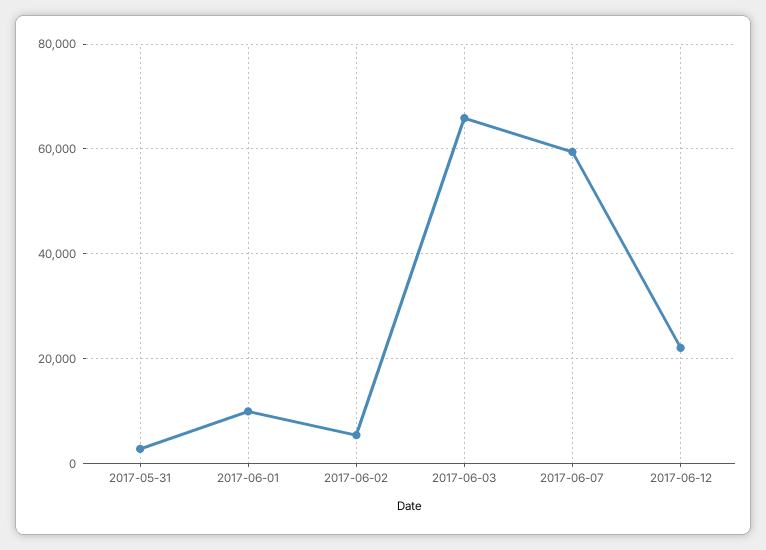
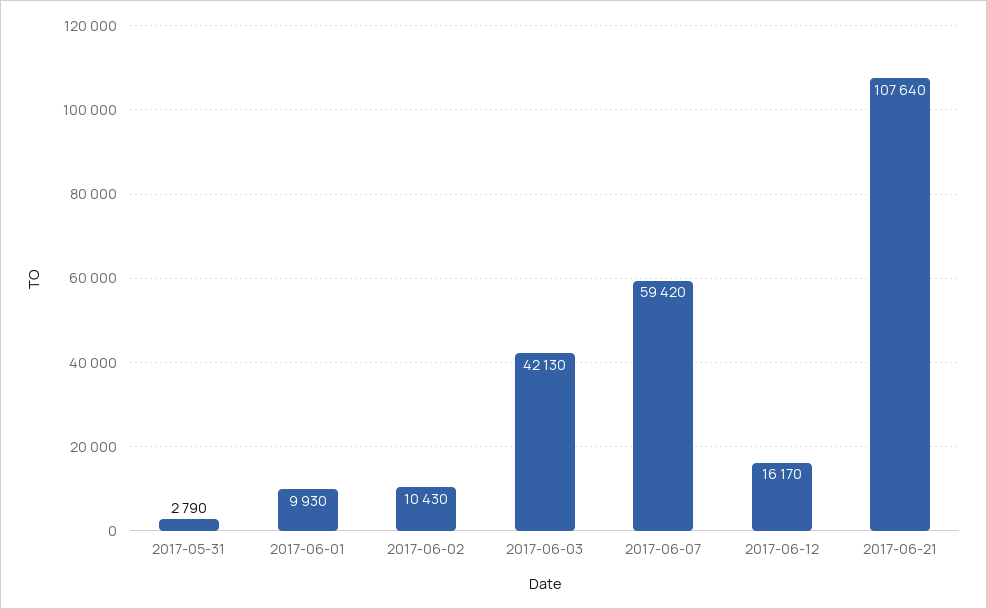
2017-06-02: 6000 -> 10430
2017-06-03: 66000 -> 42130
2017-06-12: 22000 -> 16170
2017-06-21: none -> 107640

